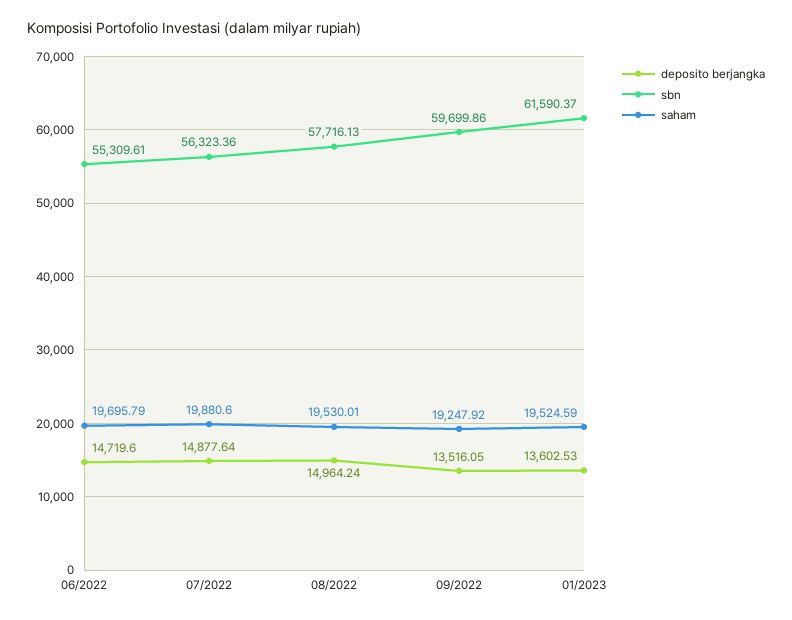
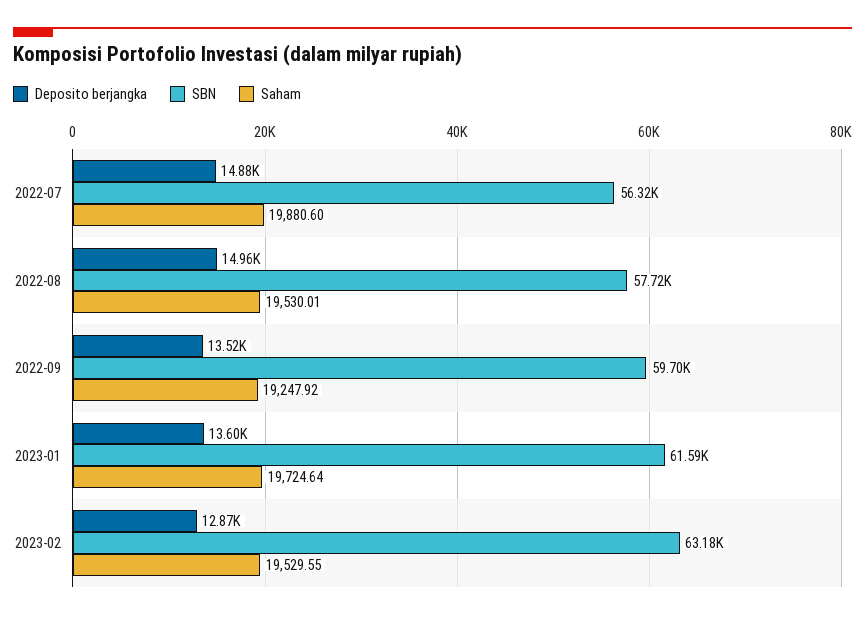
deposito berjangka, 06/2022: 14719.6 -> none
sbn, 06/2022: 55309.61 -> none
saham, 06/2022: 19695.79 -> none
saham, 01/2023: 19524.59 -> 19724.64
deposito berjangka, 2023-02: none -> 12870
sbn, 2023-02: none -> 63180
saham, 2023-02: none -> 19529.55

